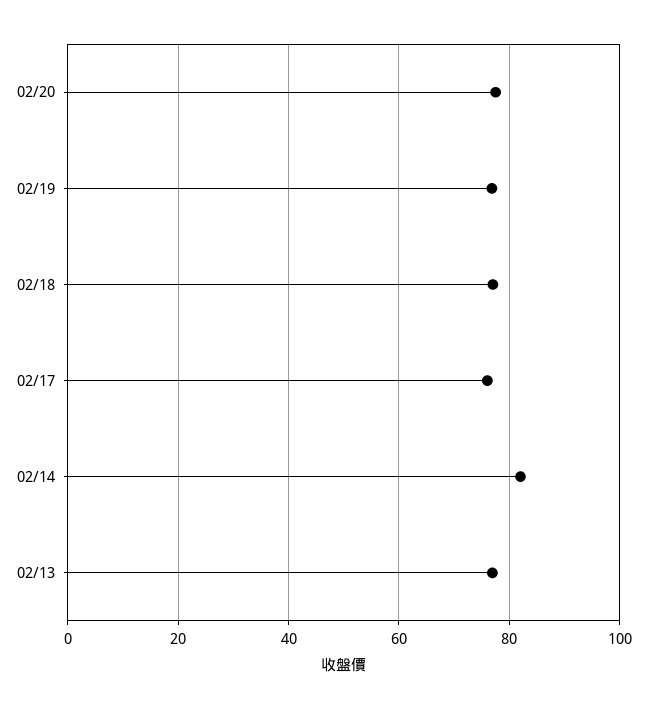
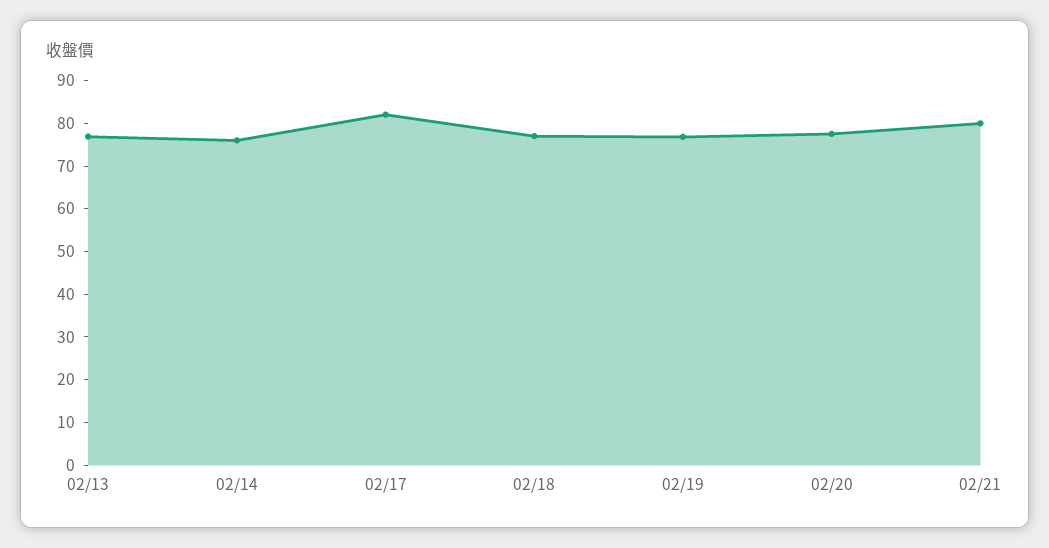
02/17: 76 -> 82
02/14: 82 -> 76
02/21: none -> 80

